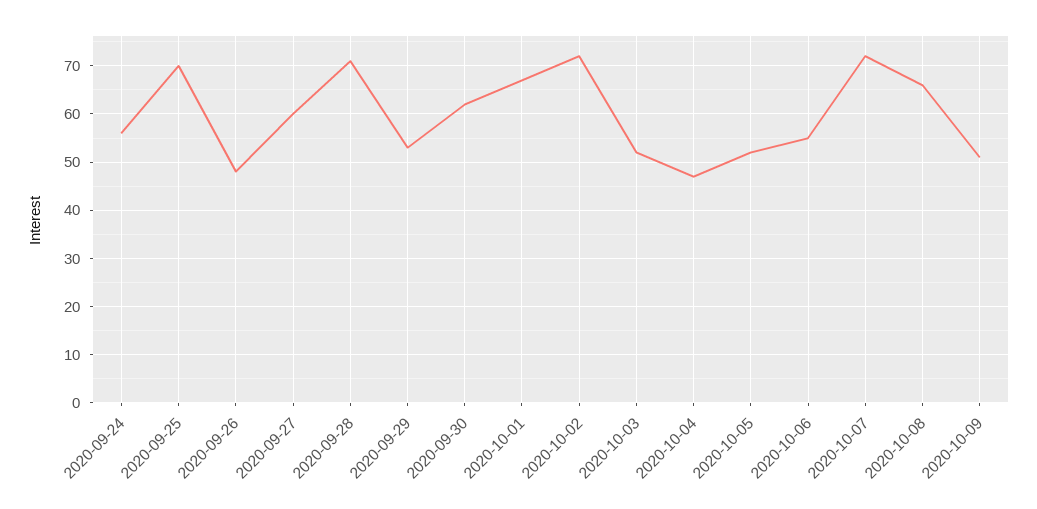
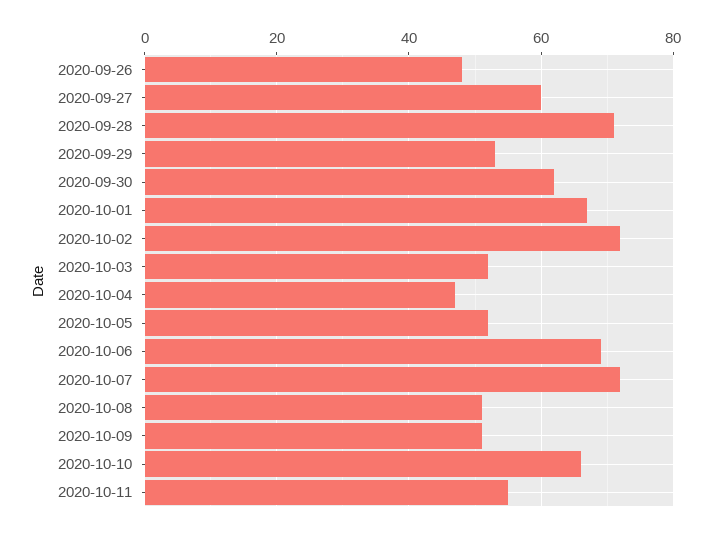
2020-09-24: 55 -> none
2020-09-25: 70 -> none
2020-10-06: 55 -> 70
2020-10-08: 65 -> 50
2020-10-10: none -> 65
2020-10-11: none -> 55

